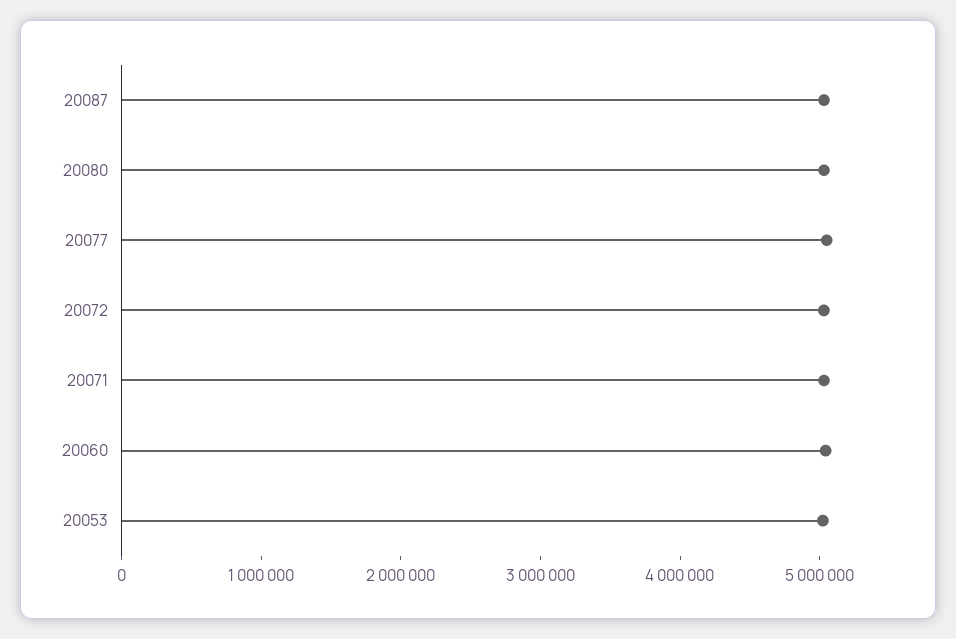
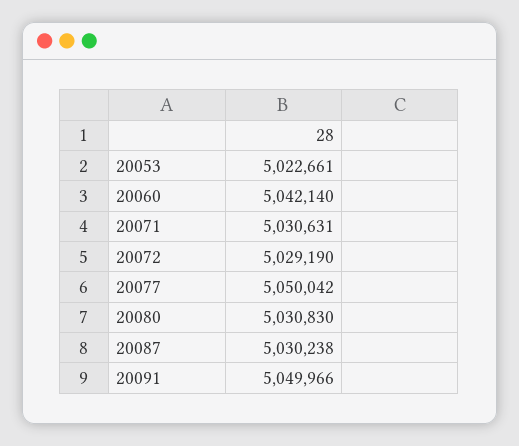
20091: none -> 5049966

